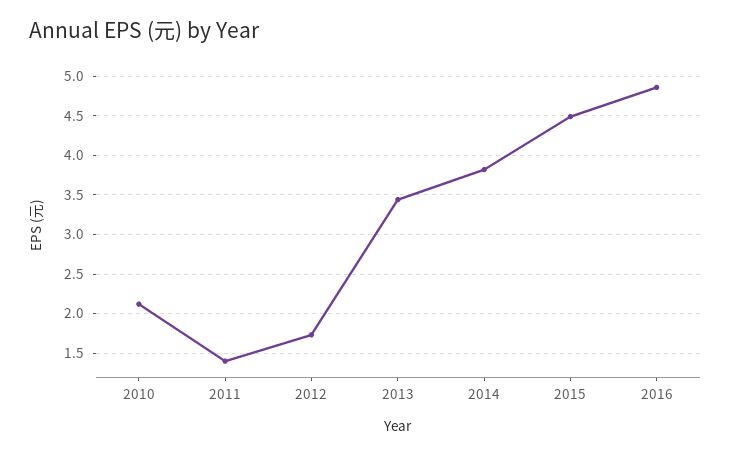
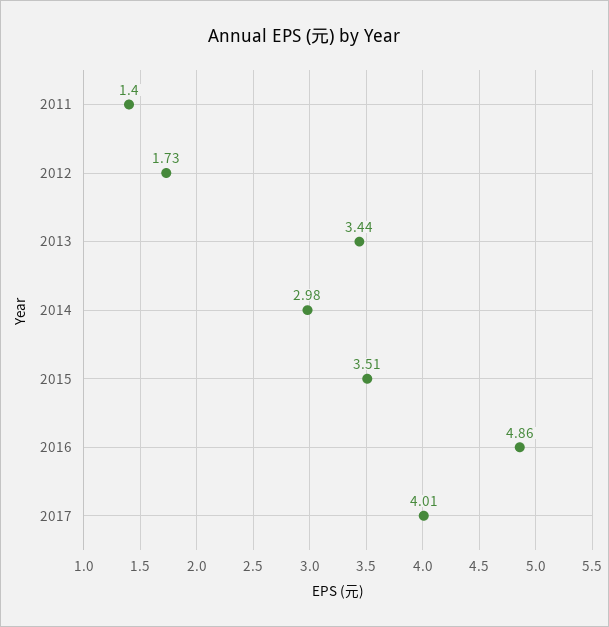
2010: 2.1 -> none
2014: 3.8 -> 2.98
2015: 4.5 -> 3.51
2017: none -> 4.01

